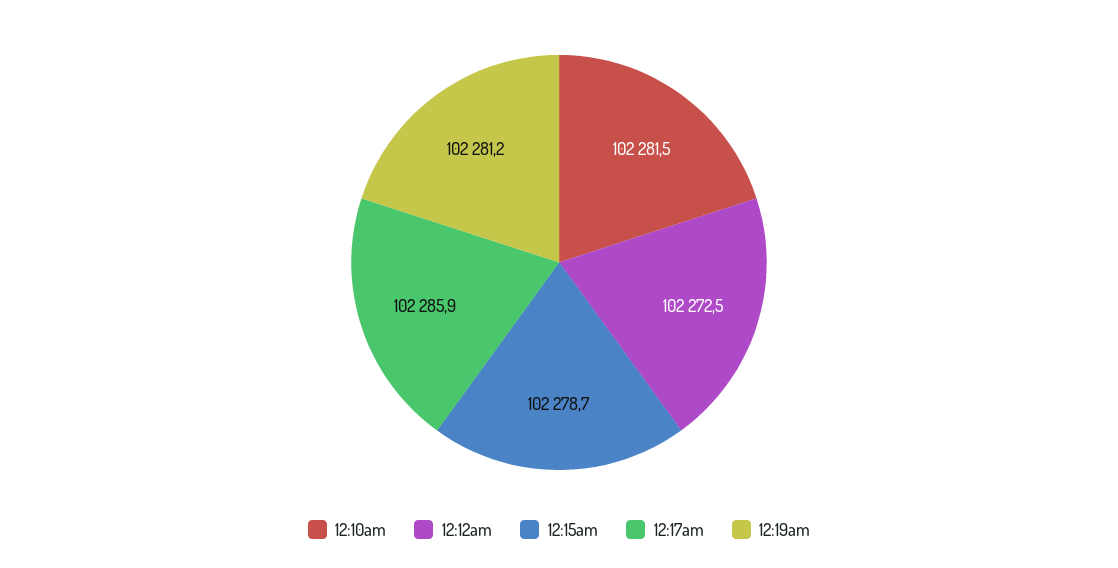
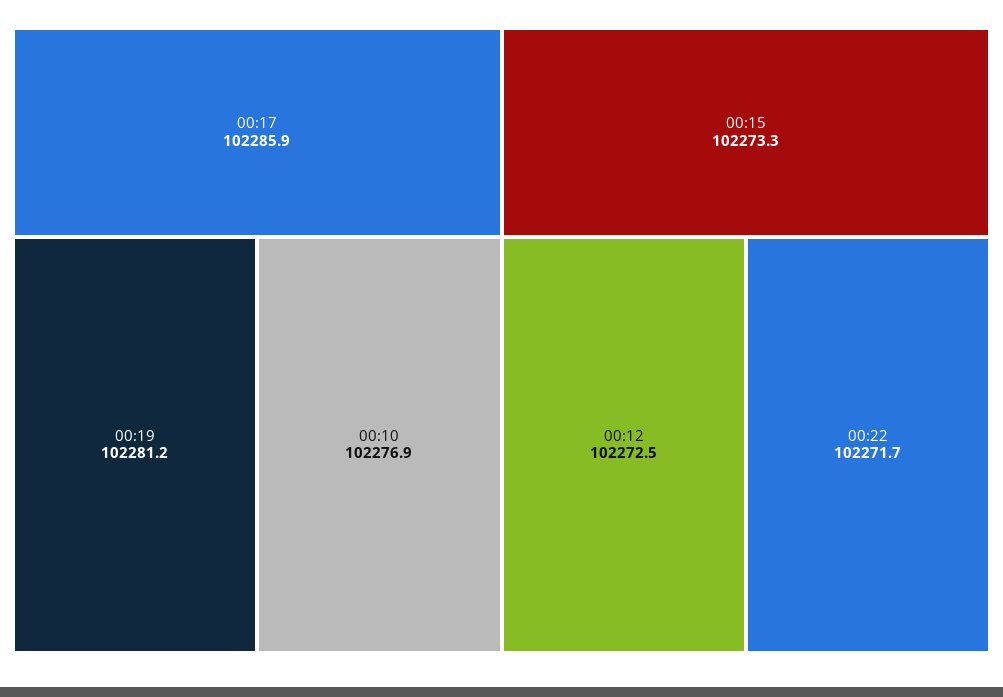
12:10am: 102281.5 -> 102276.9
12:15am: 102278.7 -> 102273.3
00:22: none -> 102271.7

